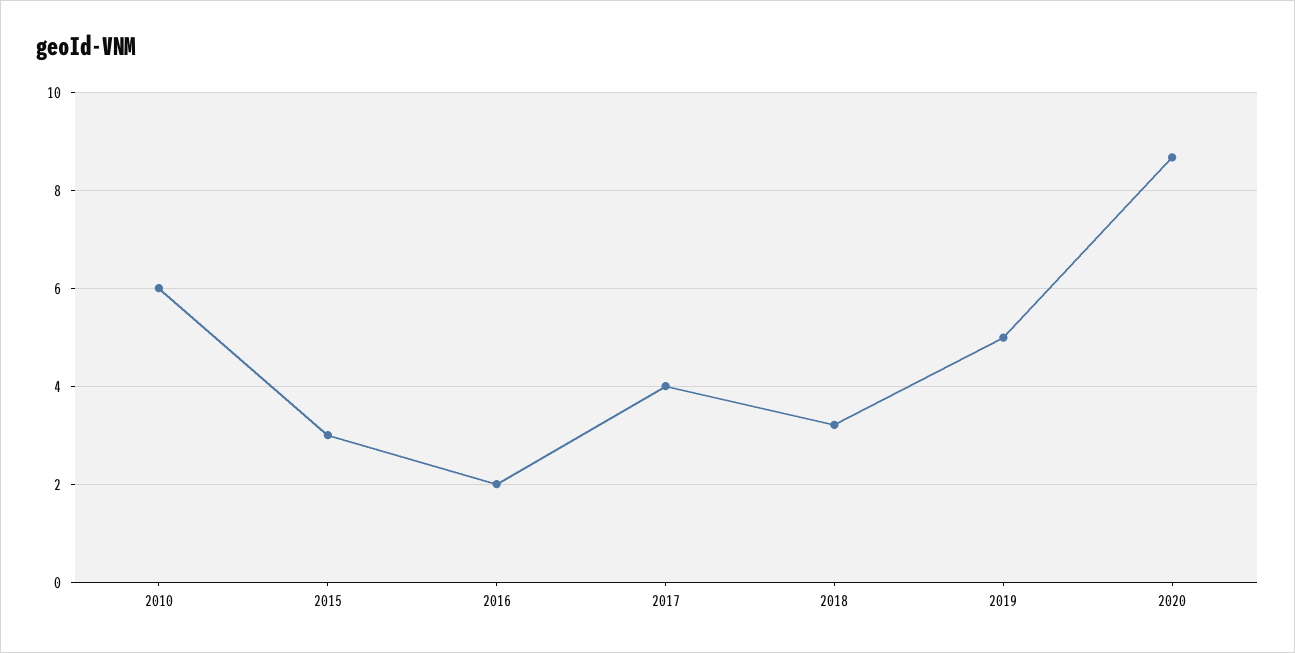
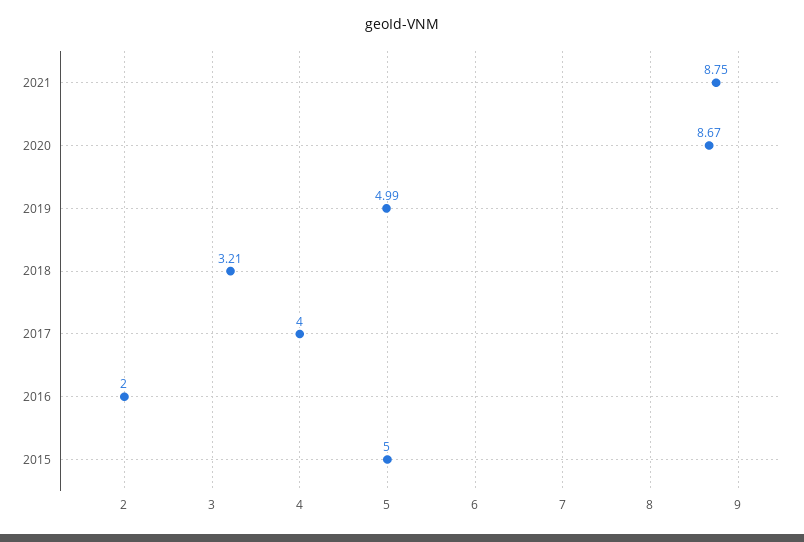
2010: 6 -> none
2015: 3 -> 5
2021: none -> 8.75

